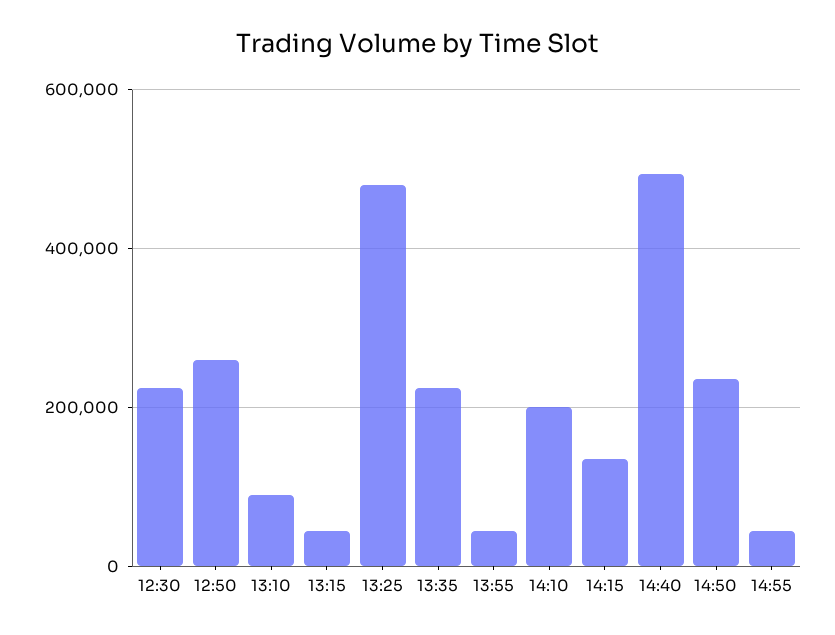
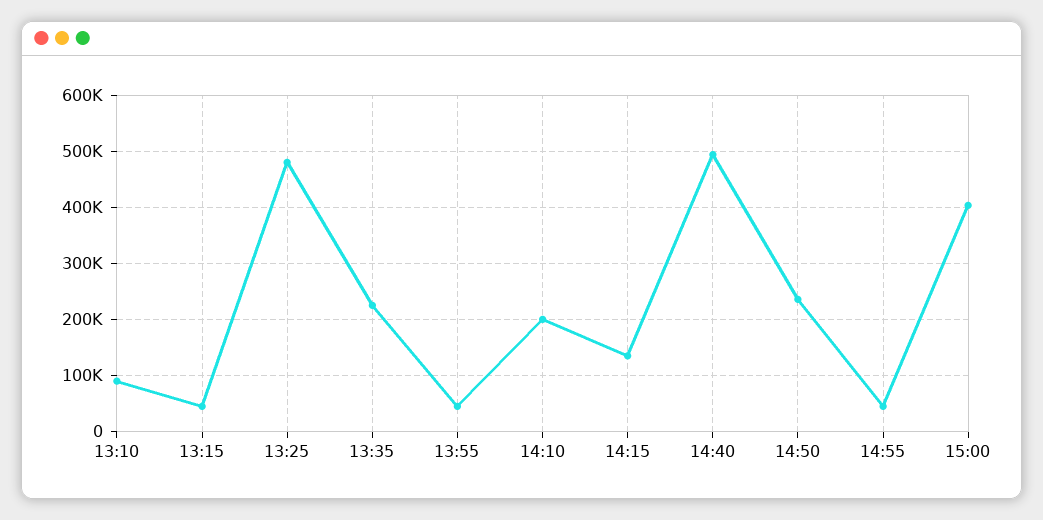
12:30: 220000 -> none
12:50: 260000 -> none
15:00: none -> 400000

